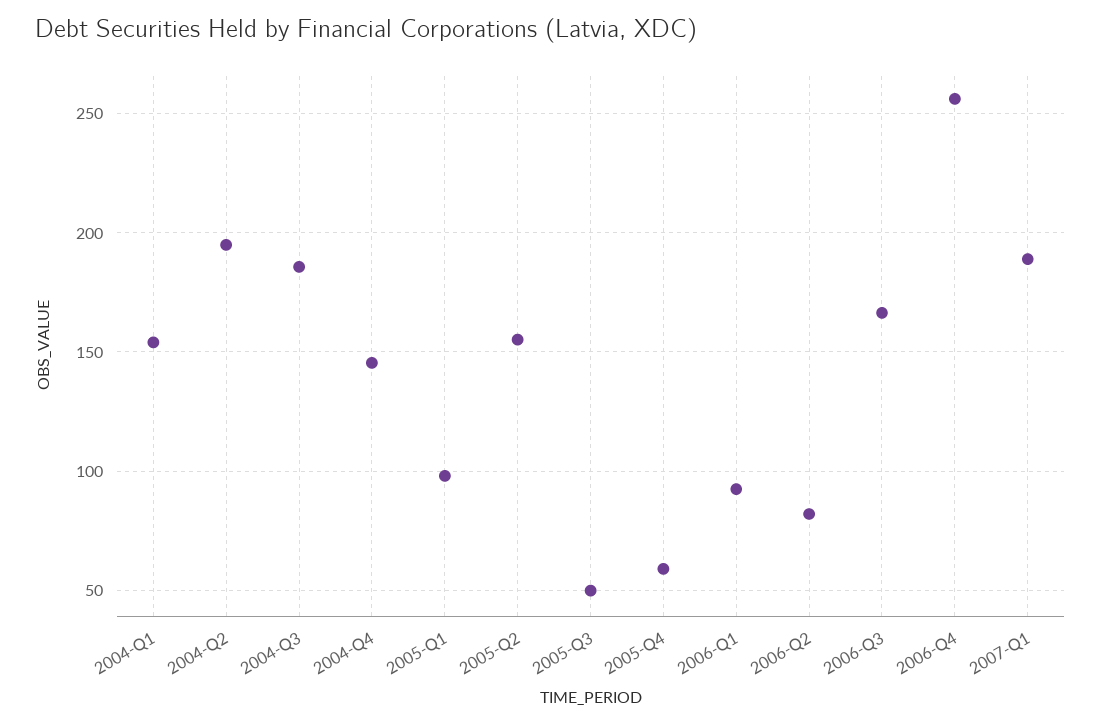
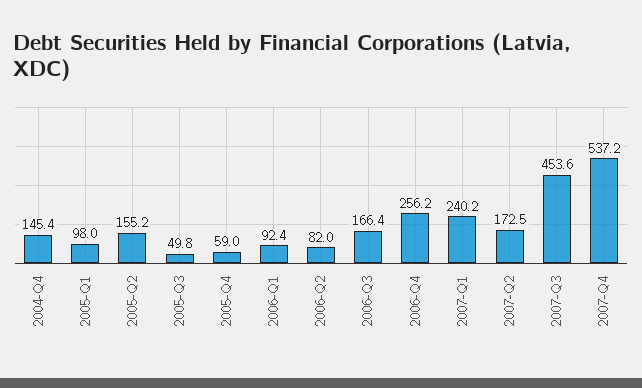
2004-Q1: 155 -> none
2004-Q2: 195 -> none
2004-Q3: 185 -> none
2007-Q1: 190 -> 240.2
2007-Q2: none -> 172.5
2007-Q3: none -> 453.6
2007-Q4: none -> 537.2

